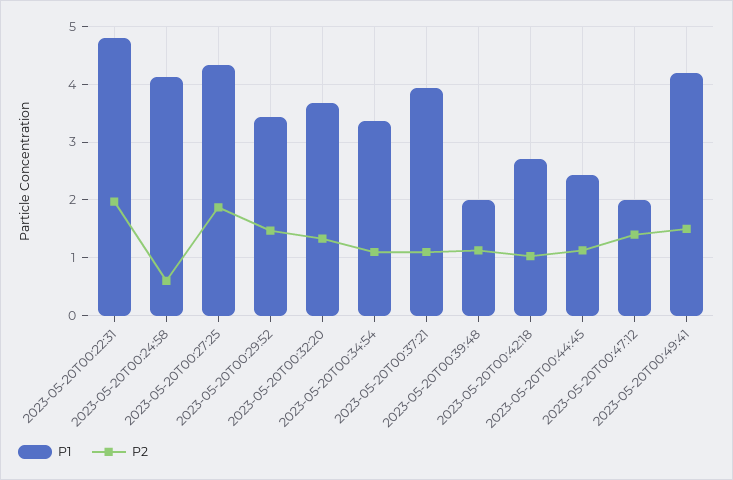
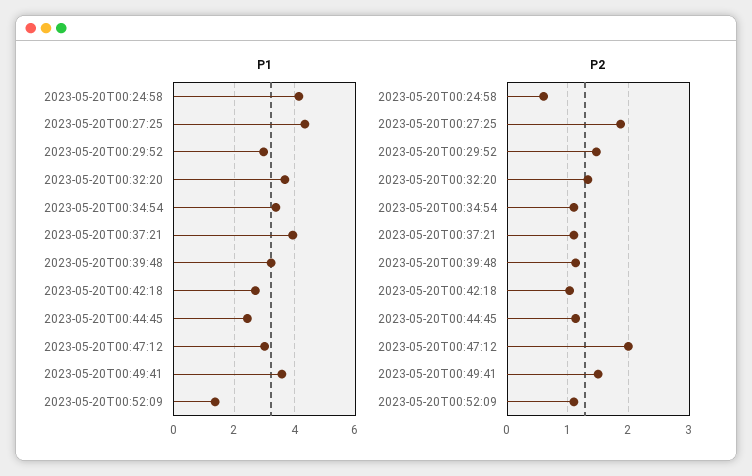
P1, 2023-05-20T00:22:31: 4.8 -> none
P2, 2023-05-20T00:22:31: 2 -> none
P1, 2023-05-20T00:29:52: 3.4 -> 3
P1, 2023-05-20T00:39:48: 2 -> 3.2
P1, 2023-05-20T00:47:12: 2 -> 3
P2, 2023-05-20T00:47:12: 1.4 -> 2
P1, 2023-05-20T00:49:41: 4.2 -> 3.6
P1, 2023-05-20T00:52:09: none -> 1.4
P2, 2023-05-20T00:52:09: none -> 1.1

